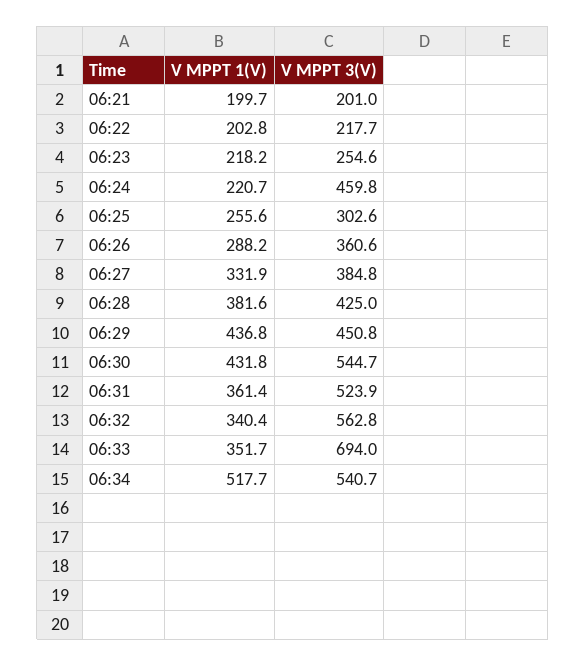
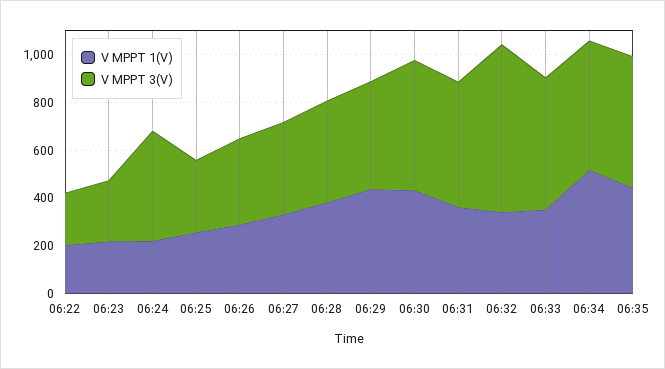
V MPPT 1(V), 06:21: 199.7 -> none
V MPPT 3(V), 06:21: 201 -> none
V MPPT 3(V), 06:32: 562.8 -> 700
V MPPT 3(V), 06:33: 694 -> 550
V MPPT 1(V), 06:35: none -> 450
V MPPT 3(V), 06:35: none -> 550

